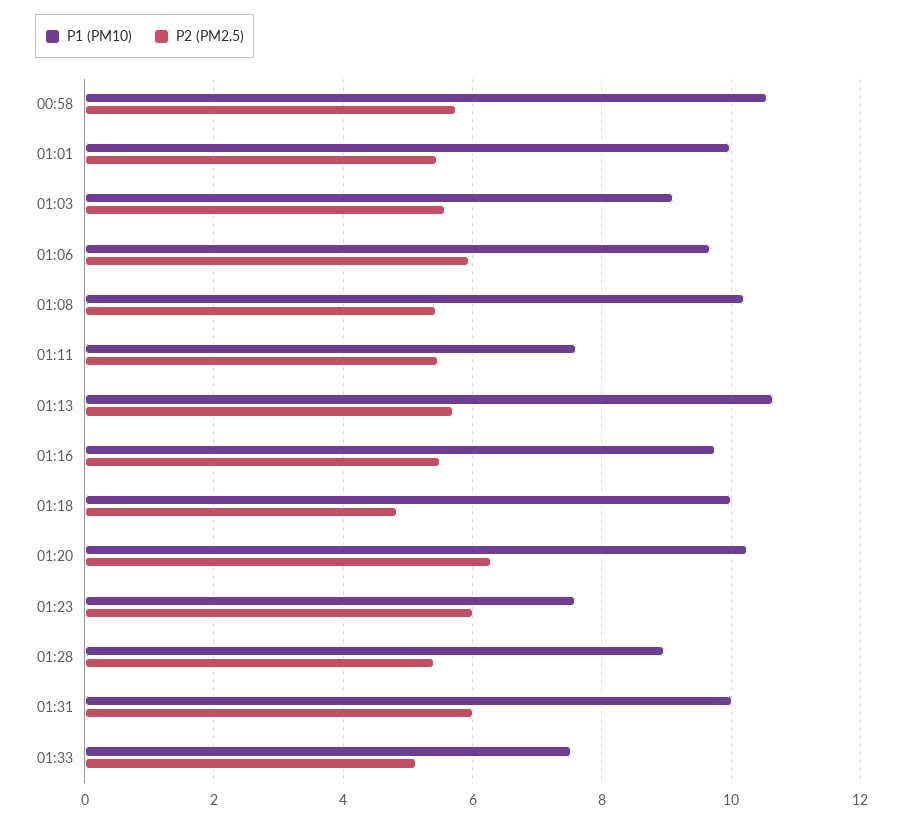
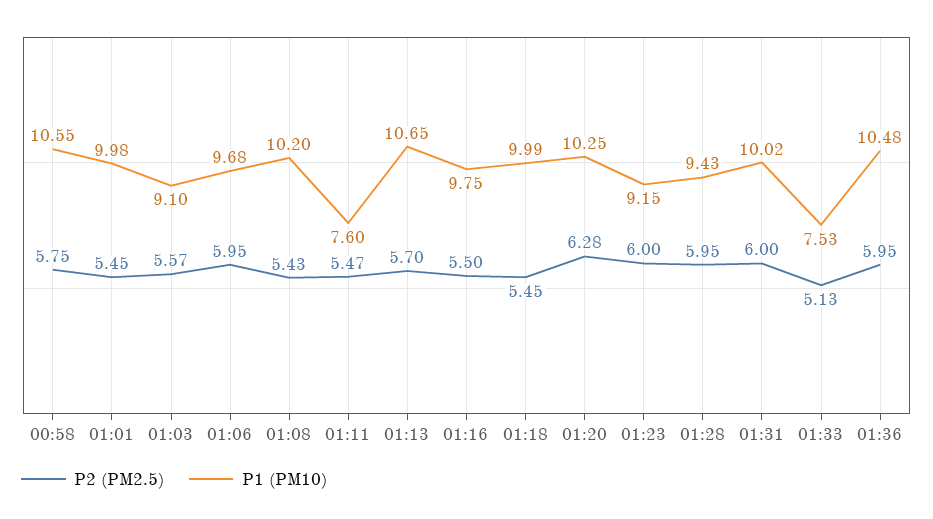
P2 (PM2.5), 01:18: 4.8 -> 5.45
P1 (PM10), 01:23: 7.6 -> 9.15
P1 (PM10), 01:28: 9 -> 9.43
P2 (PM2.5), 01:28: 5.4 -> 5.95
P2 (PM2.5), 01:36: none -> 5.95
P1 (PM10), 01:36: none -> 10.48

